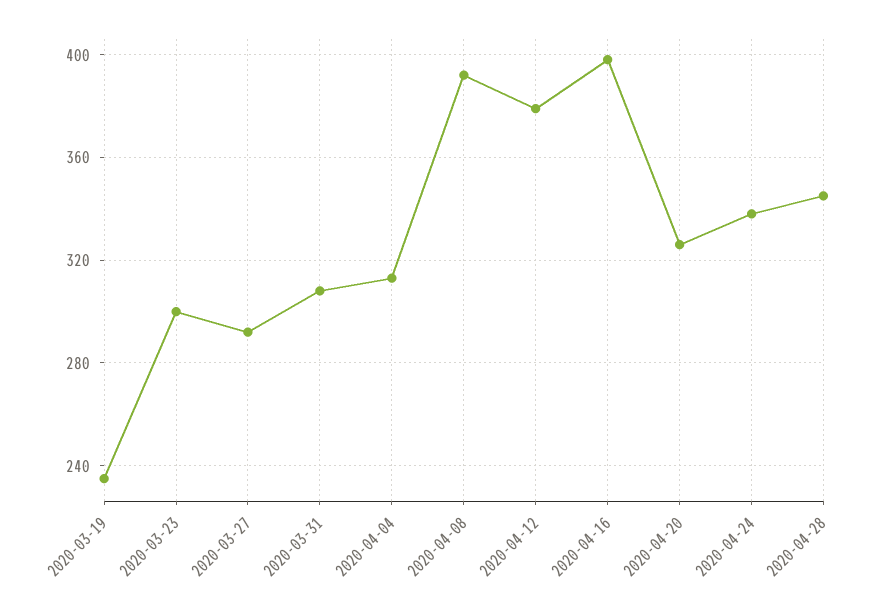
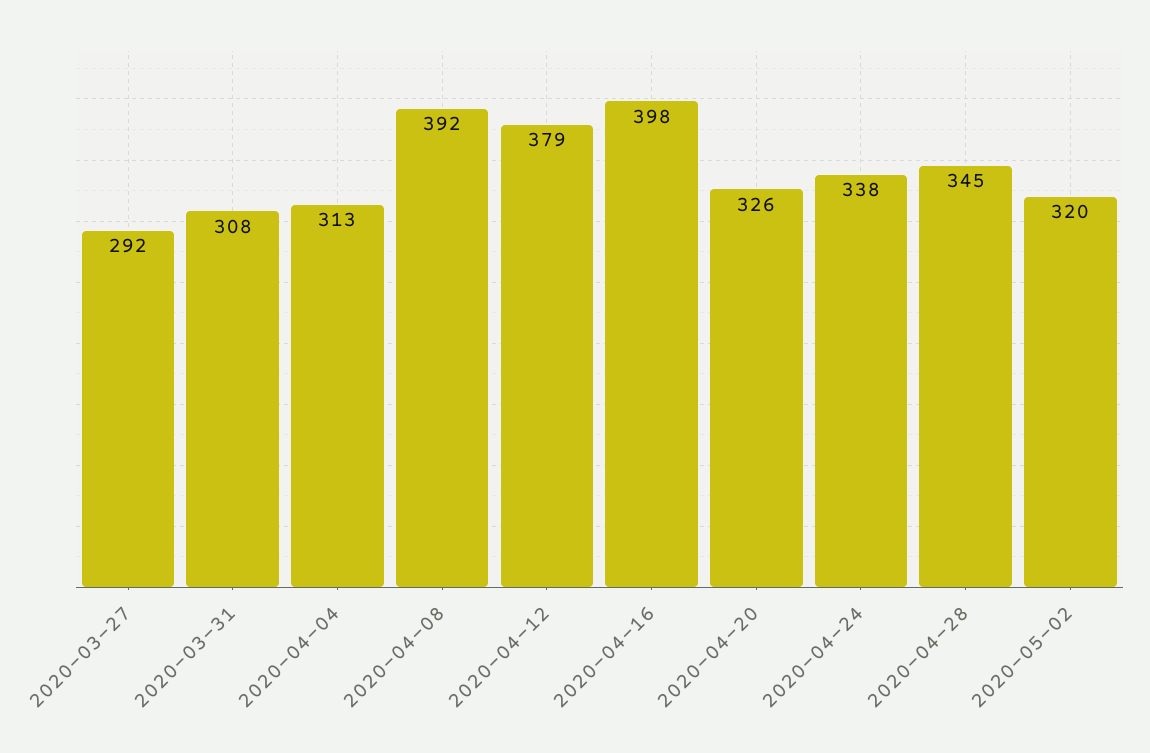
2020-03-19: 235 -> none
2020-03-23: 300 -> none
2020-05-02: none -> 320

